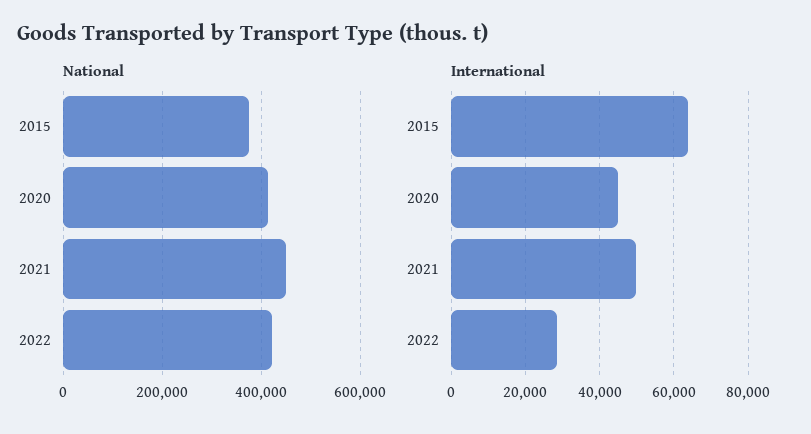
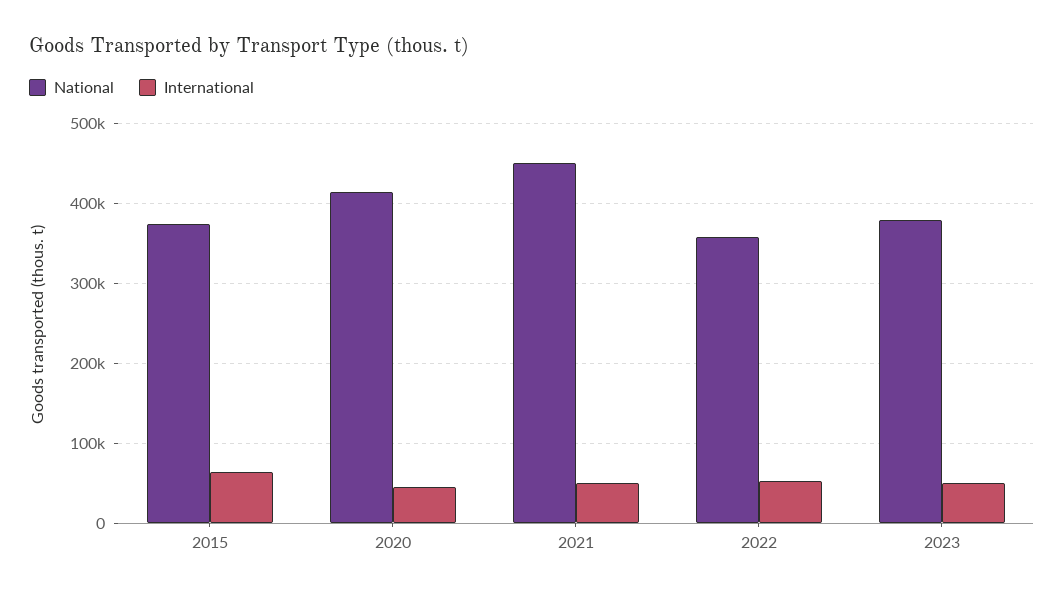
National, 2022: 420000 -> 360000
International, 2022: 28000 -> 50000
National, 2023: none -> 380000
International, 2023: none -> 50000

